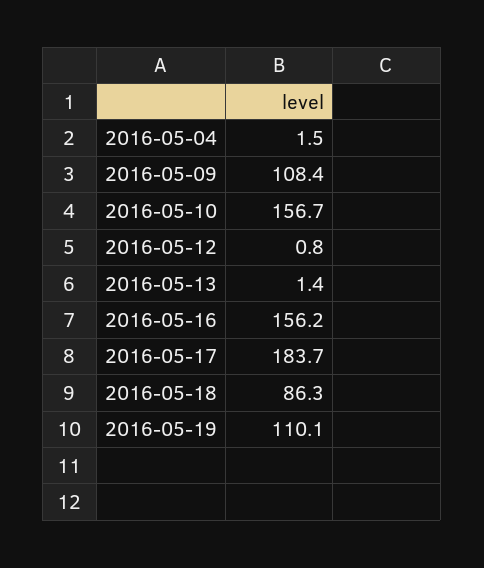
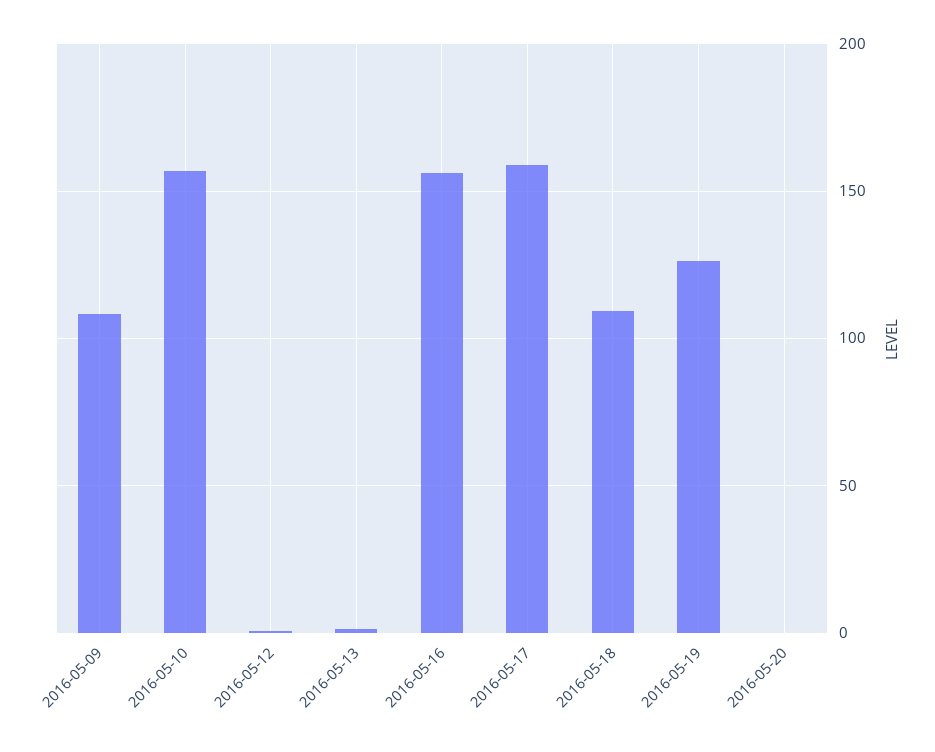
2016-05-04: 1.5 -> none
2016-05-17: 183.7 -> 160
2016-05-18: 86.3 -> 110
2016-05-19: 110.1 -> 125
2016-05-20: none -> 0

